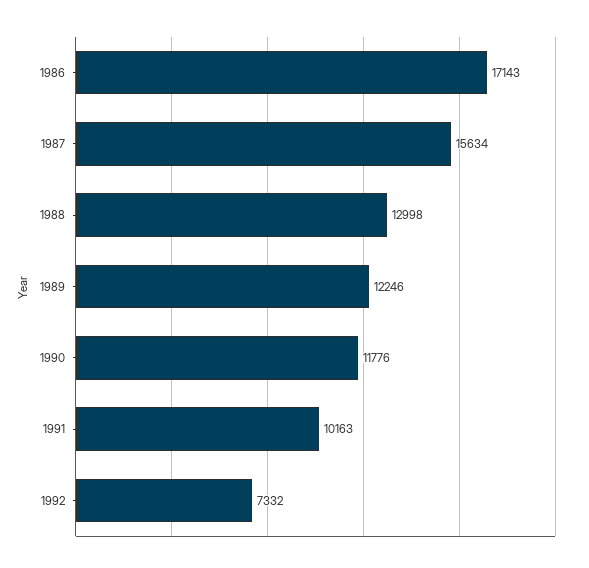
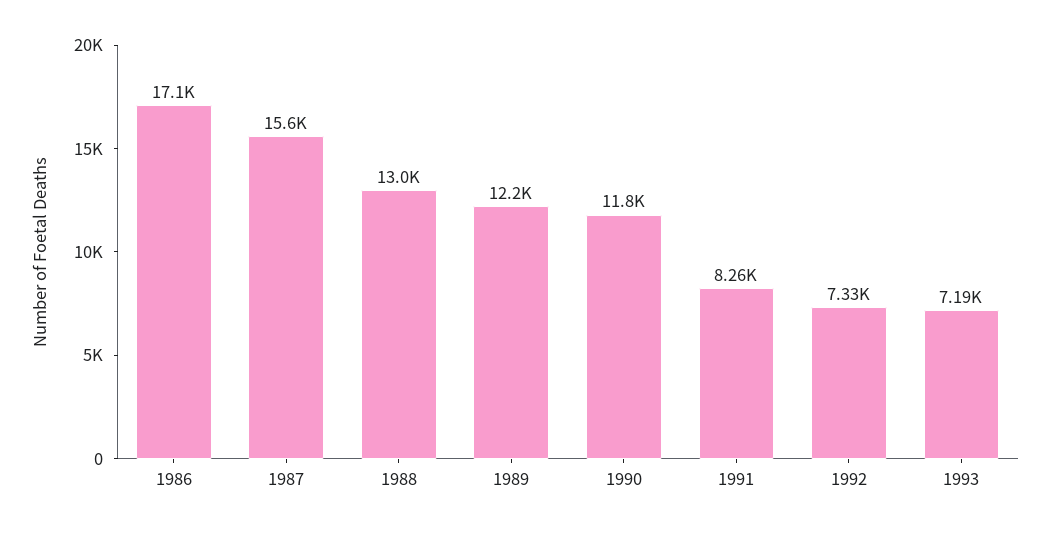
1991: 10163 -> 8260
1993: none -> 7190

